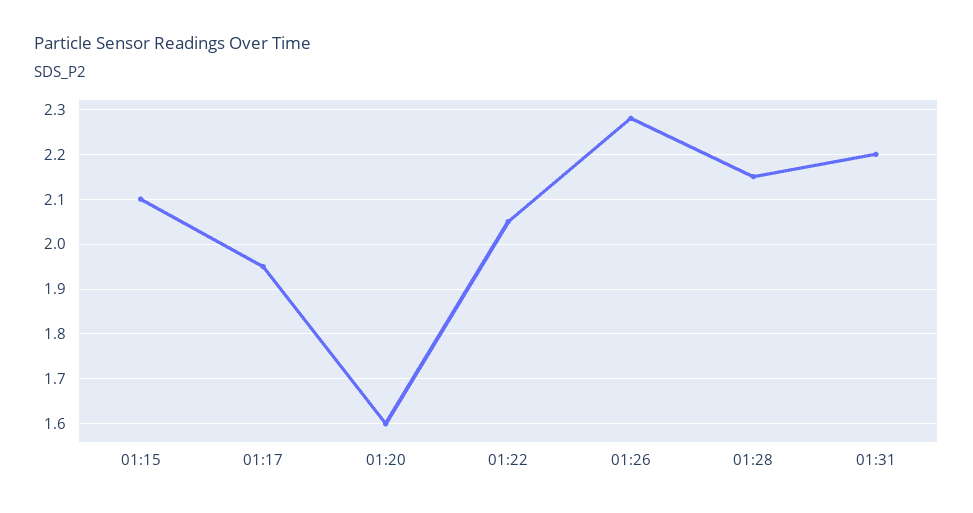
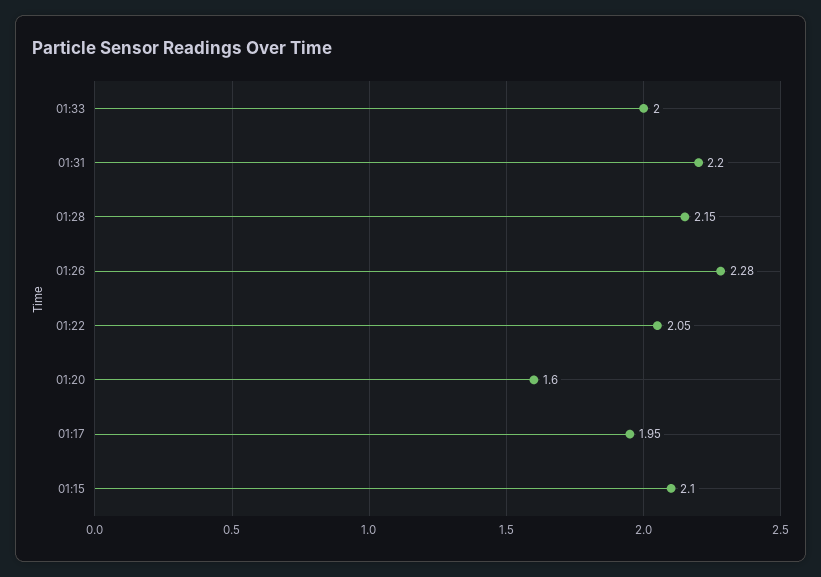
01:33: none -> 2

